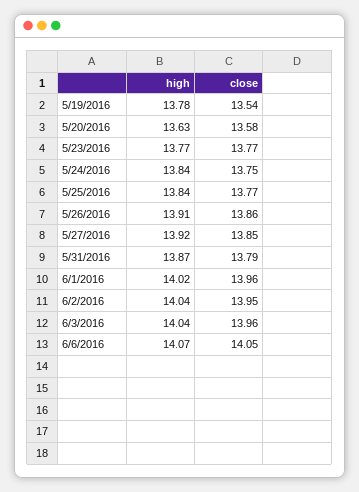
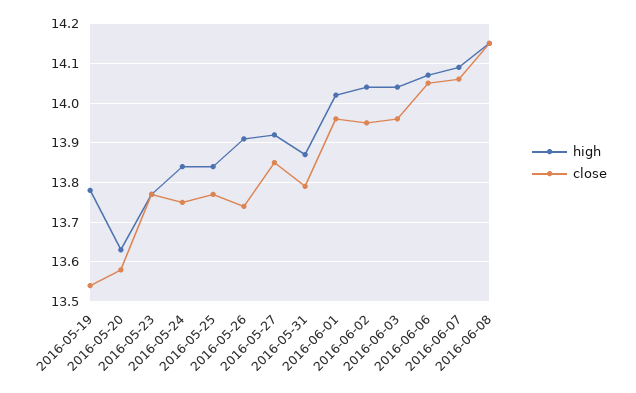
close, 5/26/2016: 13.86 -> 13.75
high, 2016-06-07: none -> 14.1
close, 2016-06-07: none -> 14.05
high, 2016-06-08: none -> 14.15
close, 2016-06-08: none -> 14.15

